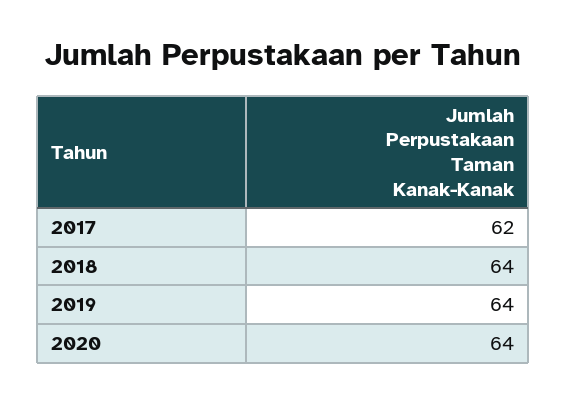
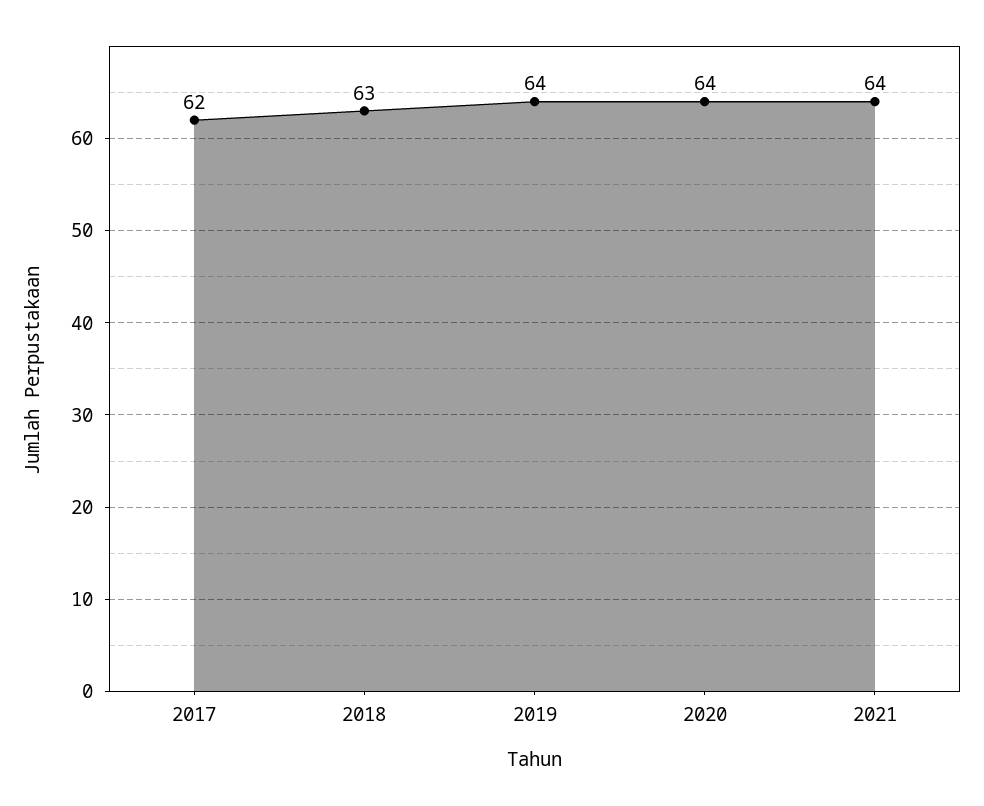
2018: 64 -> 63
2021: none -> 64

